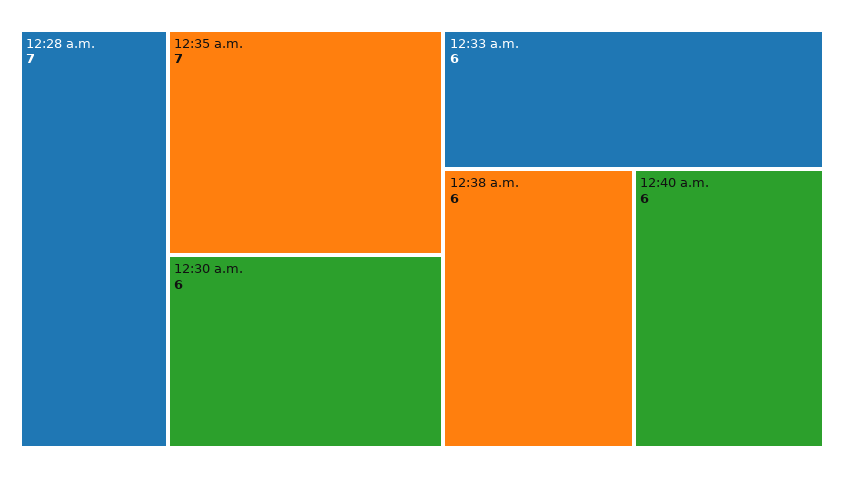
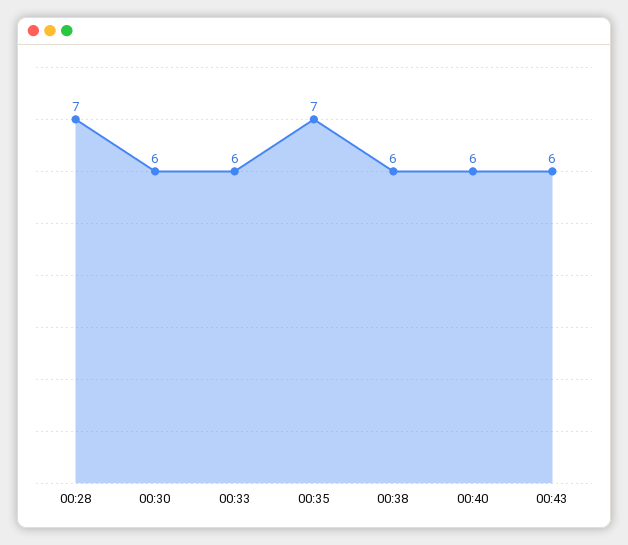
00:43: none -> 6

